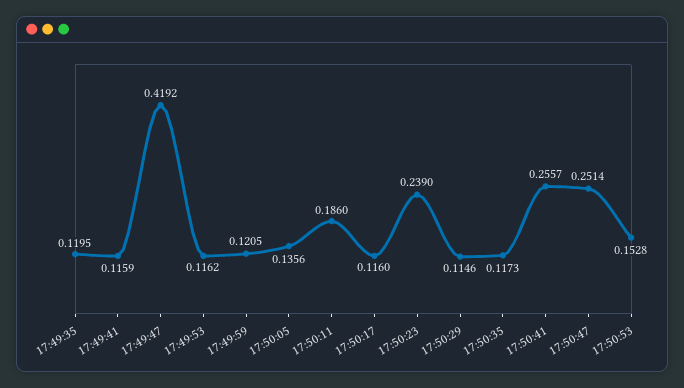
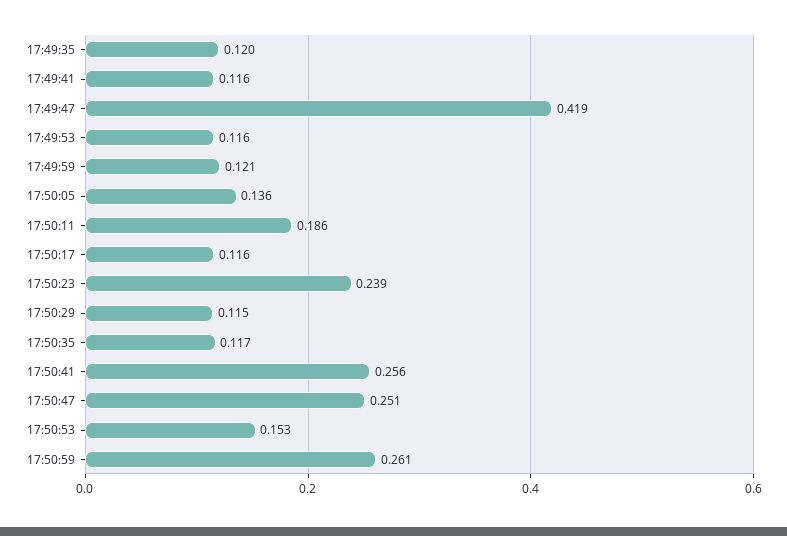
17:50:59: none -> 0.261

